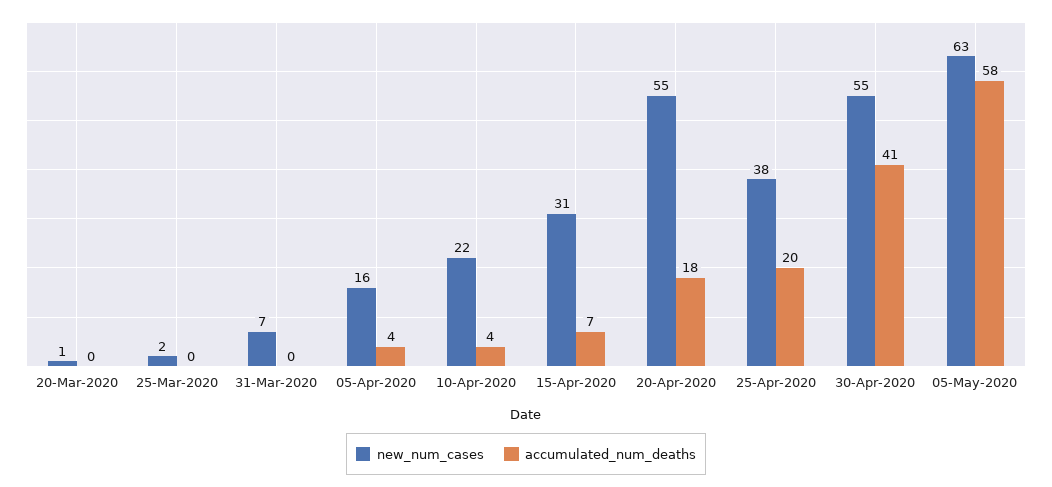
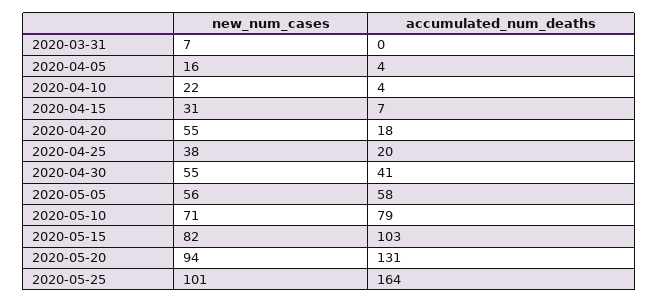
new_num_cases, 20-Mar-2020: 1 -> none
accumulated_num_deaths, 20-Mar-2020: 0 -> none
new_num_cases, 25-Mar-2020: 2 -> none
accumulated_num_deaths, 25-Mar-2020: 0 -> none
new_num_cases, 05-May-2020: 63 -> 56
new_num_cases, 2020-05-10: none -> 71
accumulated_num_deaths, 2020-05-10: none -> 79
new_num_cases, 2020-05-15: none -> 82
accumulated_num_deaths, 2020-05-15: none -> 103
new_num_cases, 2020-05-20: none -> 94
accumulated_num_deaths, 2020-05-20: none -> 131
new_num_cases, 2020-05-25: none -> 101
accumulated_num_deaths, 2020-05-25: none -> 164

